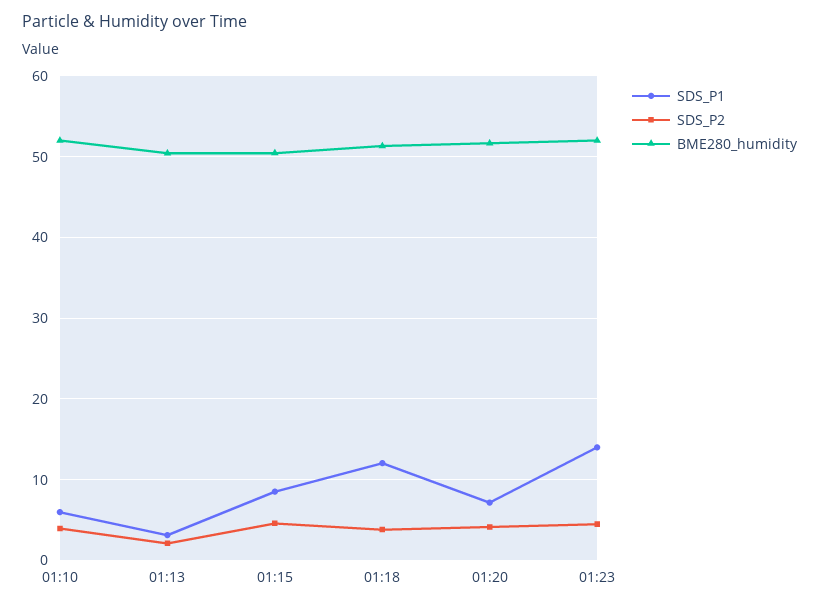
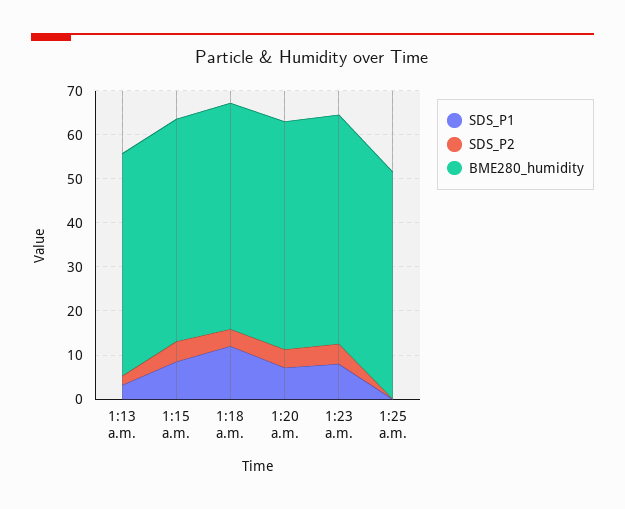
SDS_P1, 01:10: 6 -> none
SDS_P2, 01:10: 4 -> none
BME280_humidity, 01:10: 52 -> none
SDS_P1, 01:23: 14 -> 8
SDS_P1, 1:25 a.m.: none -> 0
SDS_P2, 1:25 a.m.: none -> 0
BME280_humidity, 1:25 a.m.: none -> 52

